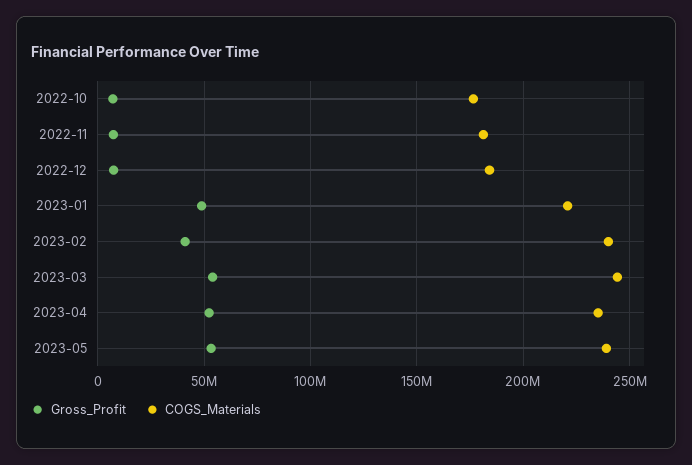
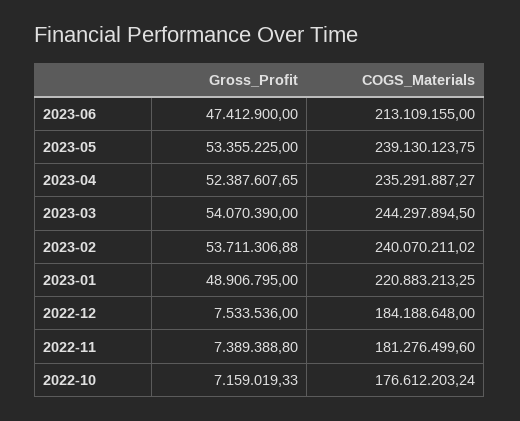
Gross_Profit, 2023-02: 40000000 -> 53711306.88
Gross_Profit, 2023-06: none -> 47412900
COGS_Materials, 2023-06: none -> 213109155

